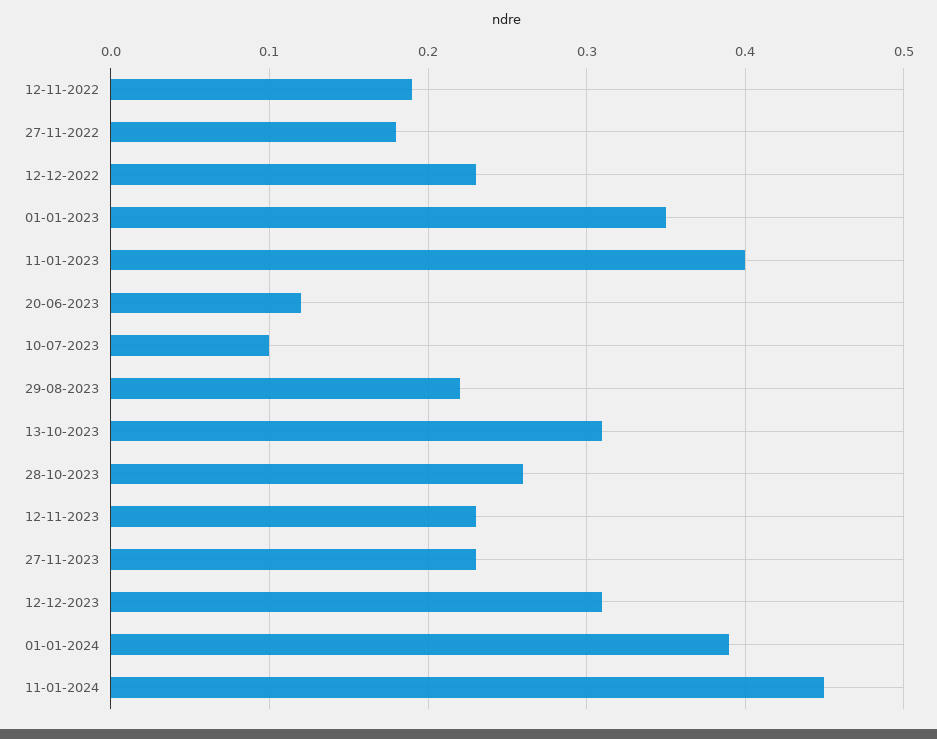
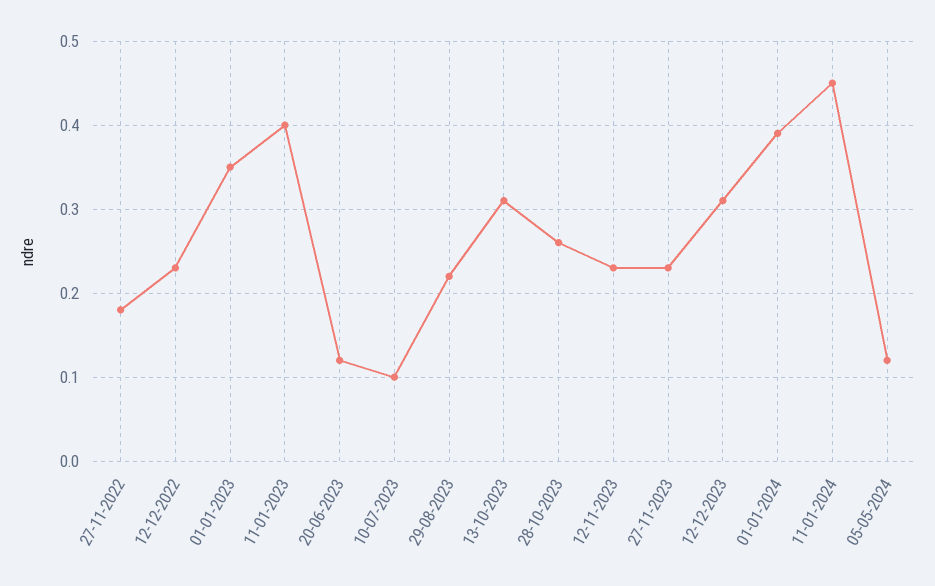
12-11-2022: 0.19 -> none
05-05-2024: none -> 0.12

